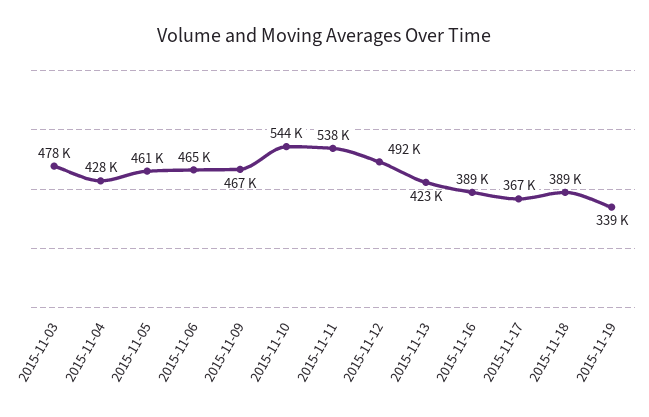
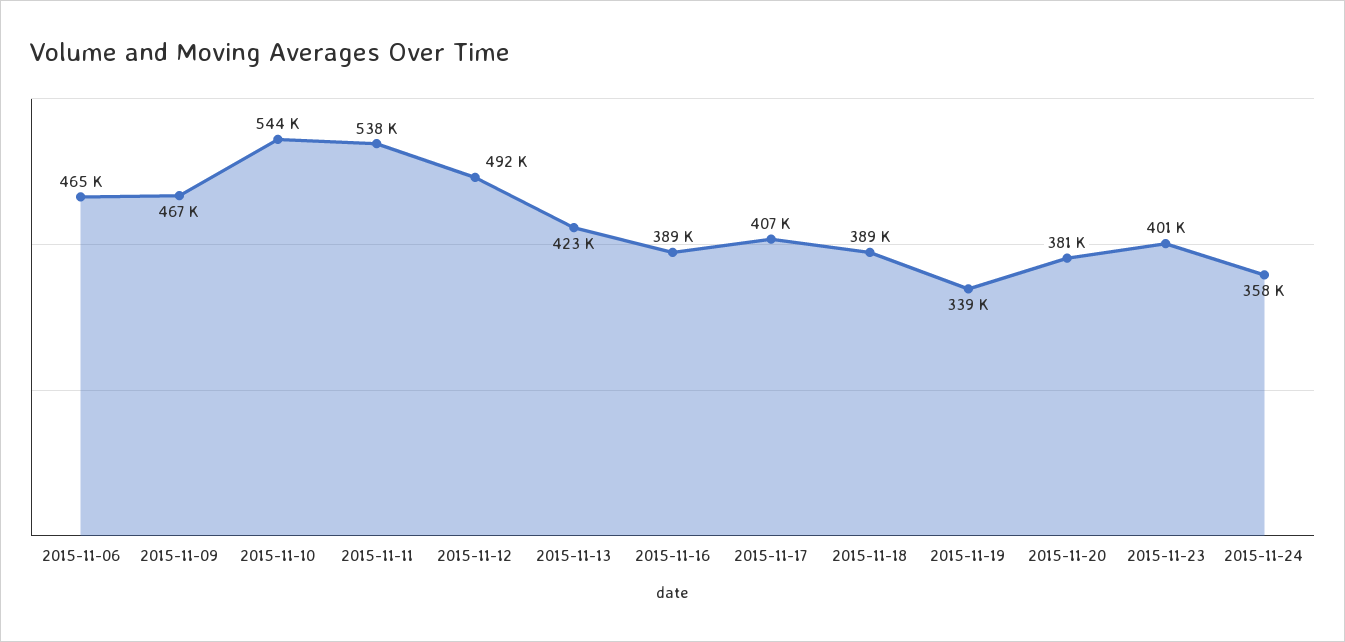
2015-11-03: 478000 -> none
2015-11-04: 428000 -> none
2015-11-05: 461000 -> none
2015-11-17: 367000 -> 407000
2015-11-20: none -> 381000
2015-11-23: none -> 401000
2015-11-24: none -> 358000

